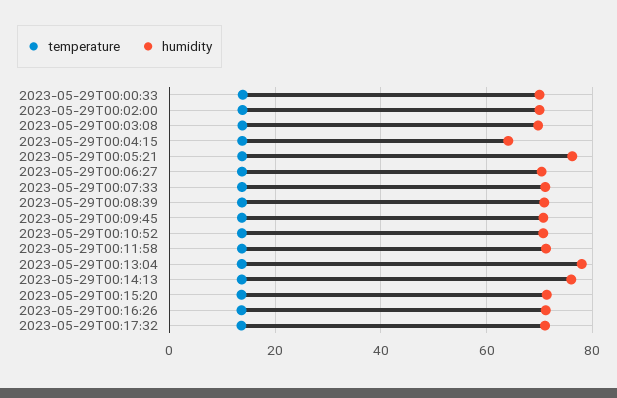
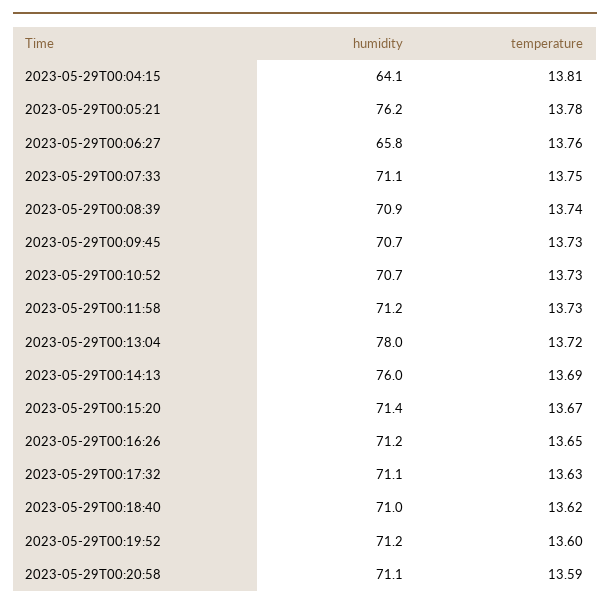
temperature, 2023-05-29T00:00:33: 14 -> none
humidity, 2023-05-29T00:00:33: 70 -> none
temperature, 2023-05-29T00:02:00: 14 -> none
humidity, 2023-05-29T00:02:00: 70 -> none
temperature, 2023-05-29T00:03:08: 14 -> none
humidity, 2023-05-29T00:03:08: 70 -> none
humidity, 2023-05-29T00:06:27: 70 -> 65.8
humidity, 2023-05-29T00:18:40: none -> 71
temperature, 2023-05-29T00:18:40: none -> 13.62
humidity, 2023-05-29T00:19:52: none -> 71.2
temperature, 2023-05-29T00:19:52: none -> 13.6
humidity, 2023-05-29T00:20:58: none -> 71.1
temperature, 2023-05-29T00:20:58: none -> 13.59

